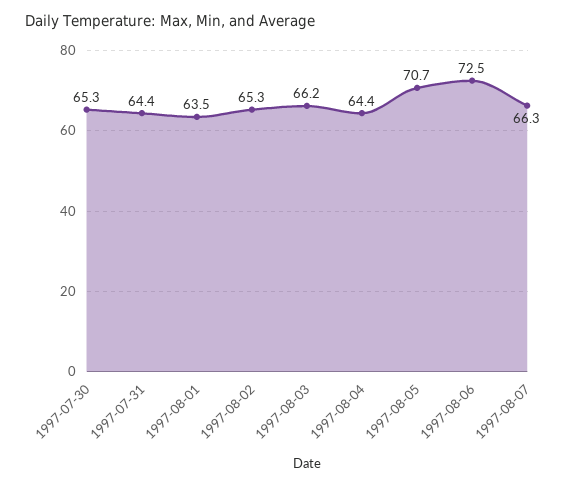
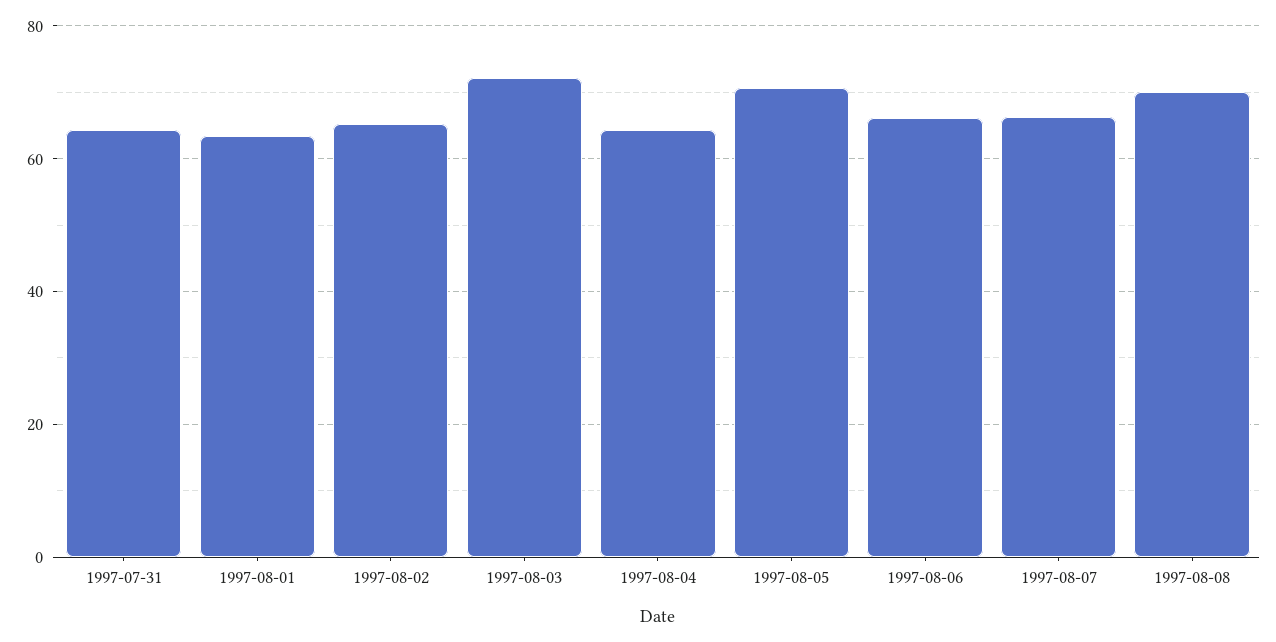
1997-07-30: 65.3 -> none
1997-08-03: 66.2 -> 72
1997-08-06: 72.5 -> 66
1997-08-08: none -> 70

